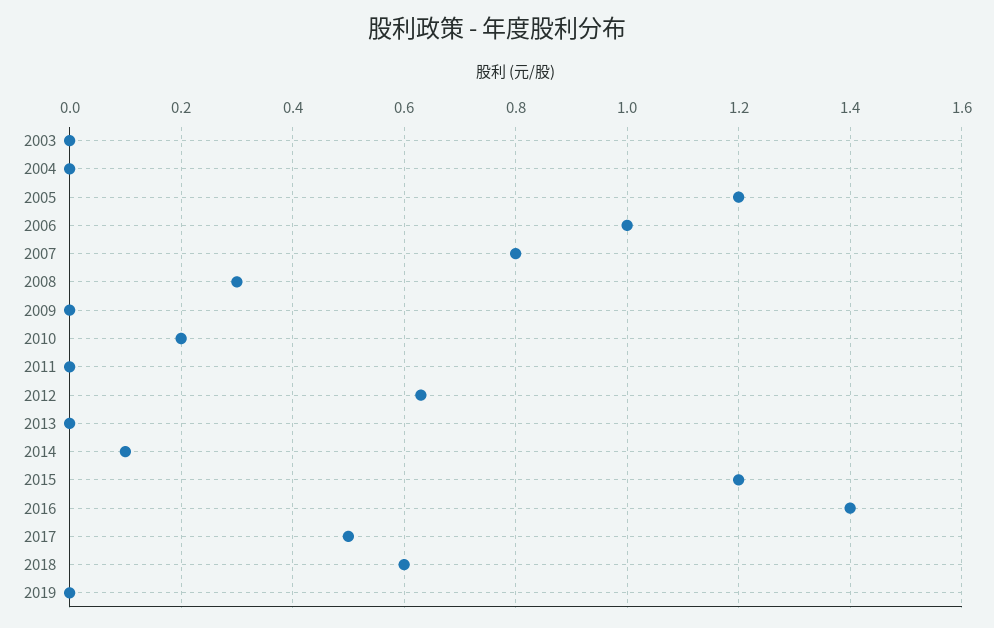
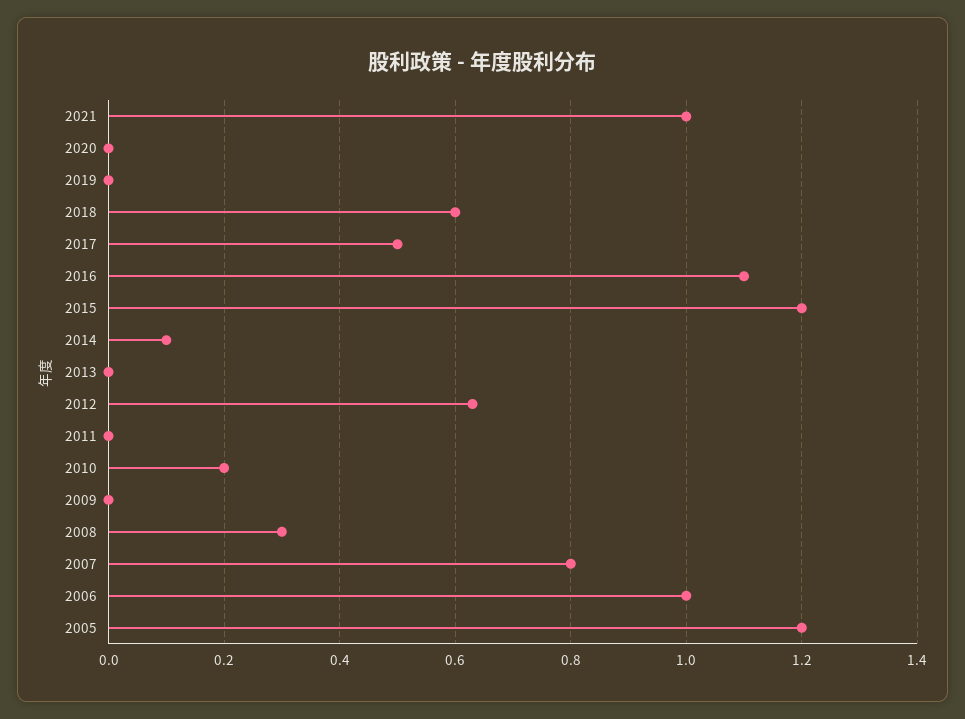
2003: 0 -> none
2004: 0 -> none
2016: 1.4 -> 1.1
2021: none -> 1
2020: none -> 0

